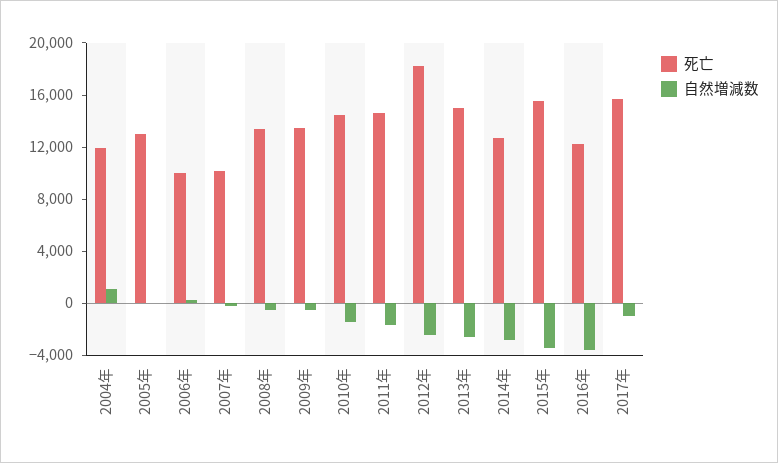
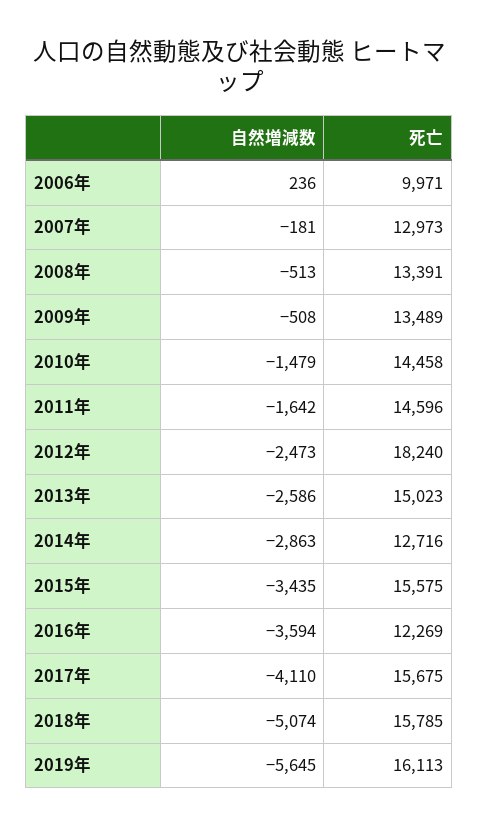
死亡, 2004年: 12000 -> none
自然増減数, 2004年: 1000 -> none
死亡, 2005年: 13000 -> none
自然増減数, 2005年: 0 -> none
死亡, 2007年: 10000 -> 12973
自然増減数, 2017年: -1000 -> -4110
自然増減数, 2018年: none -> -5074
死亡, 2018年: none -> 15785
自然増減数, 2019年: none -> -5645
死亡, 2019年: none -> 16113

